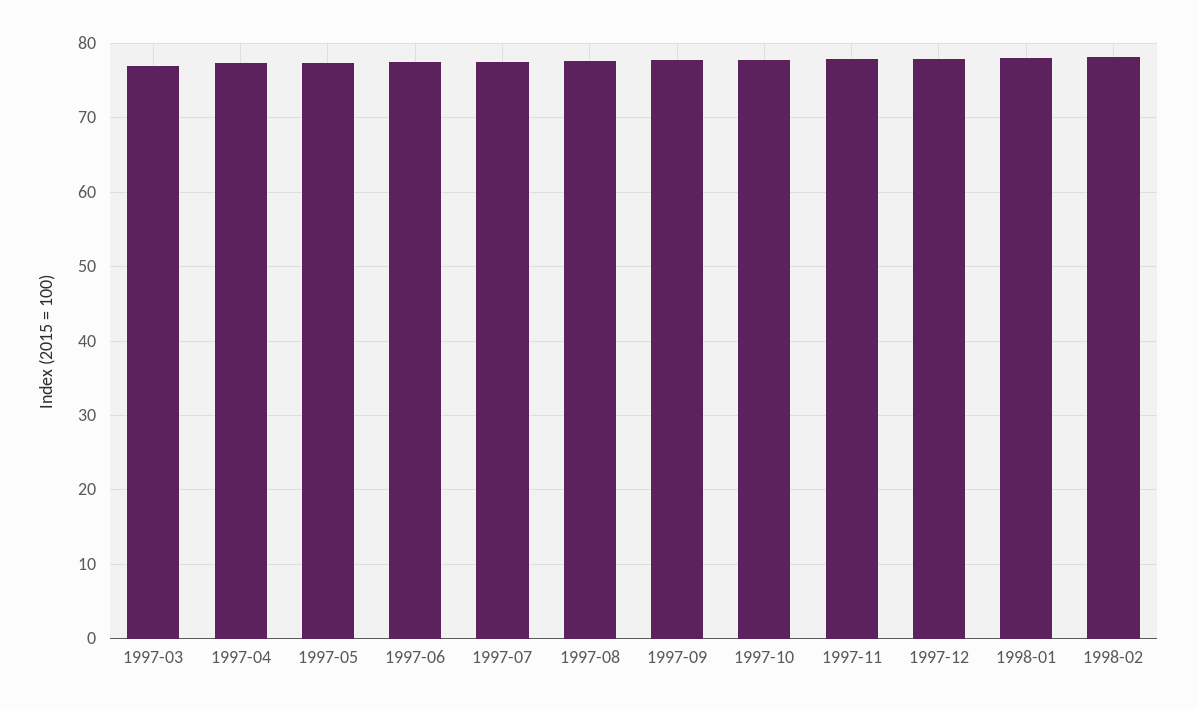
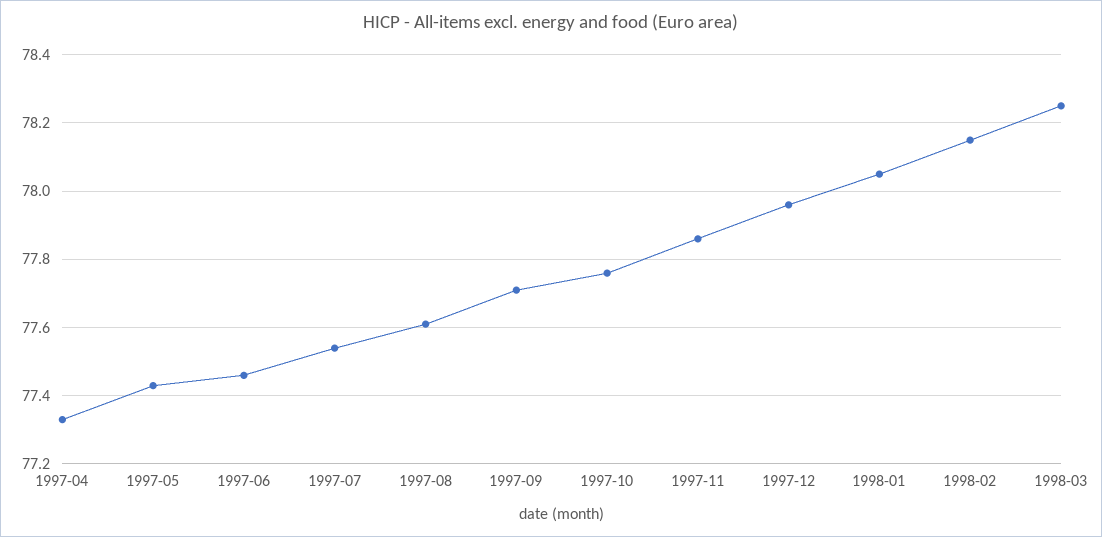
1997-03: 77 -> none
1998-03: none -> 78.25

